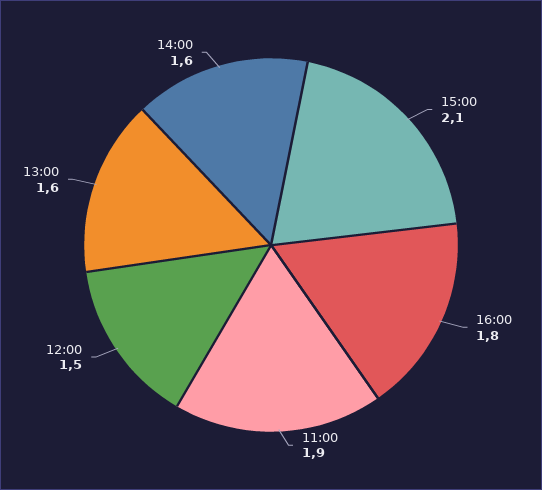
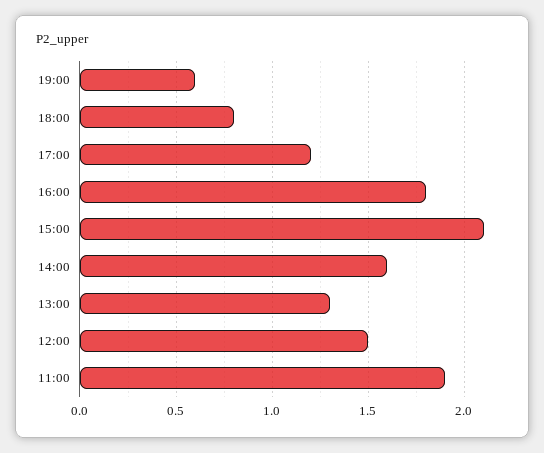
13:00: 1.6 -> 1.3
19:00: none -> 0.6
18:00: none -> 0.8
17:00: none -> 1.2

